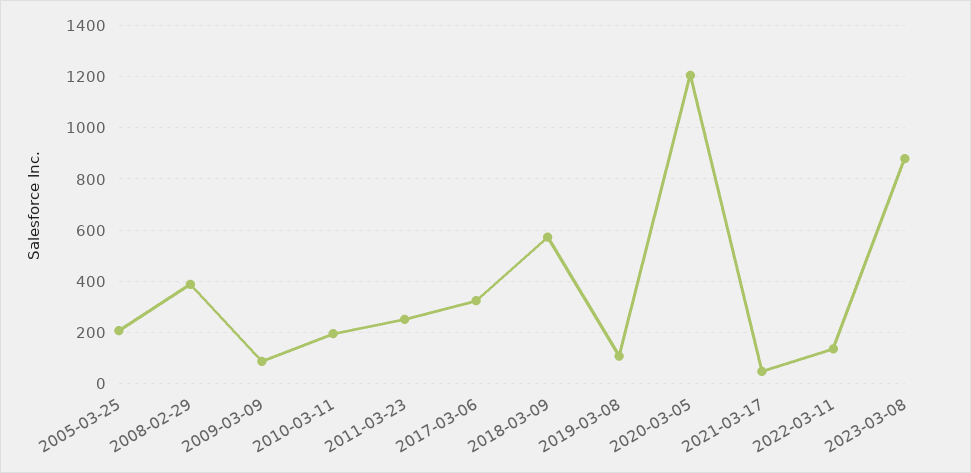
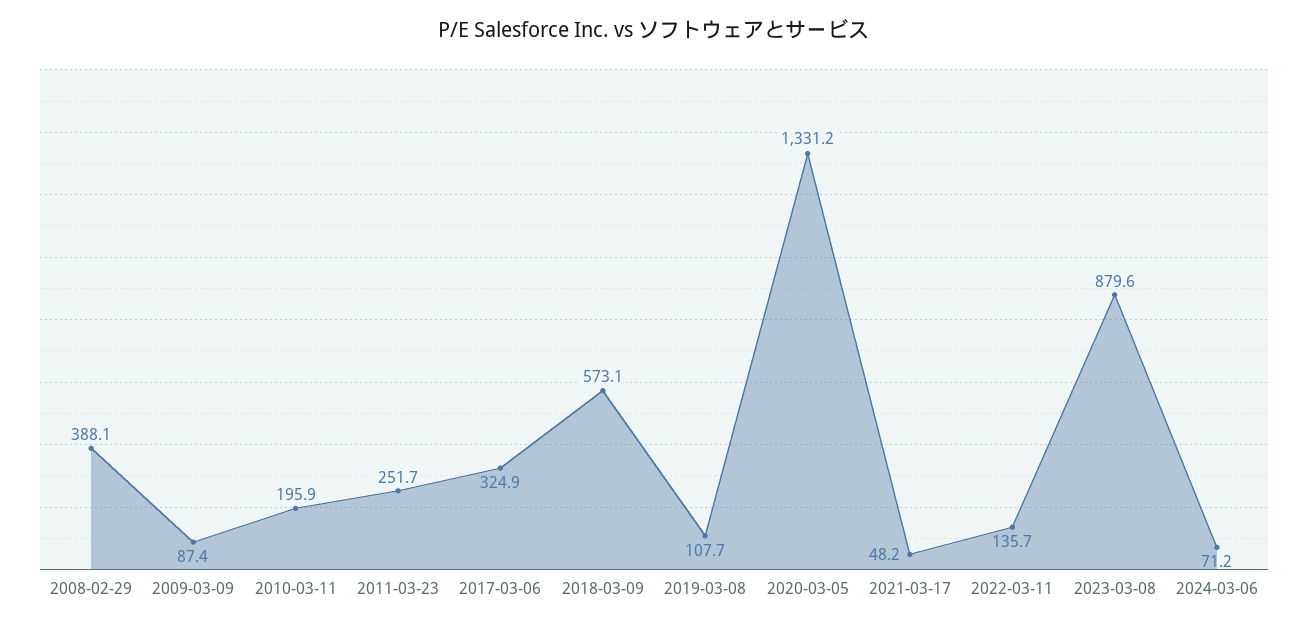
2005-03-25: 200 -> none
2020-03-05: 1200 -> 1331.2
2024-03-06: none -> 71.2

